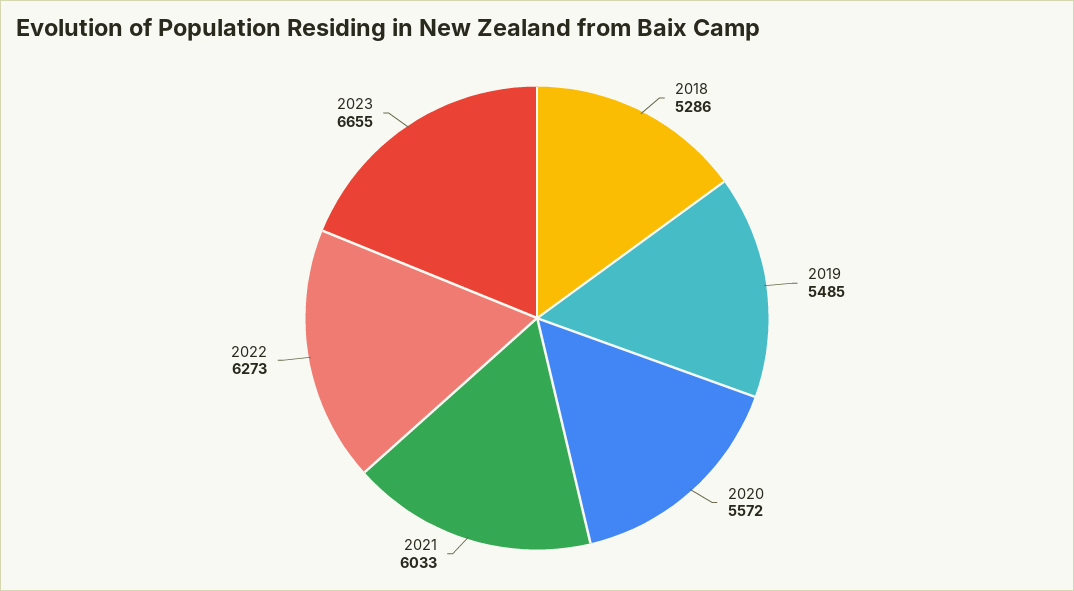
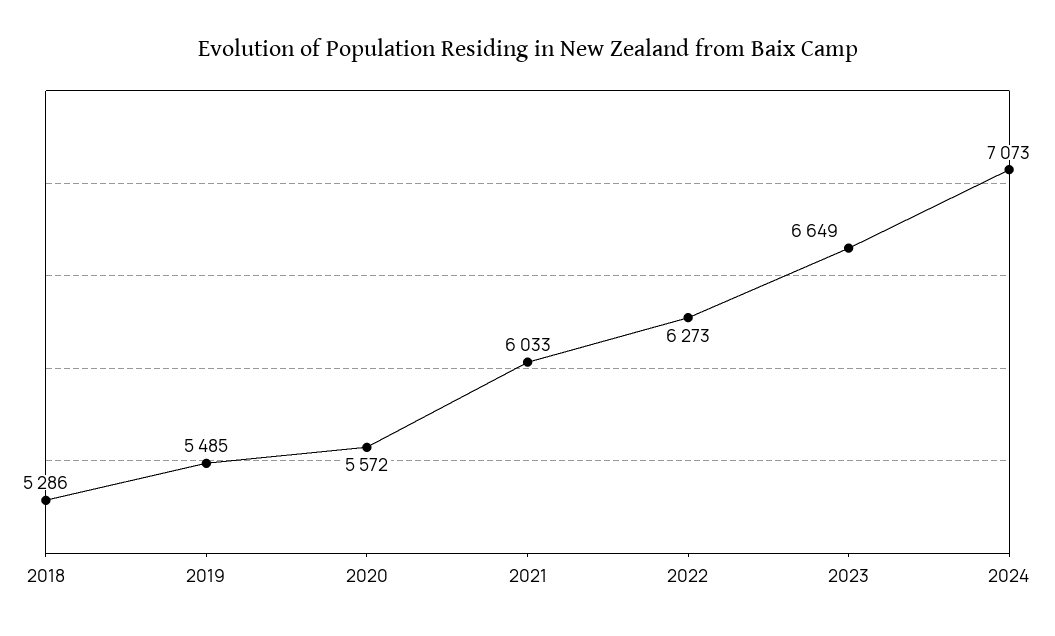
2023: 6655 -> 6649
2024: none -> 7073

